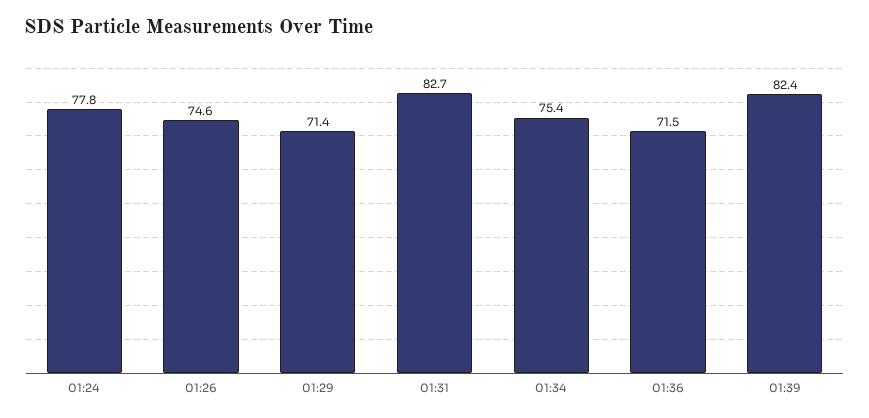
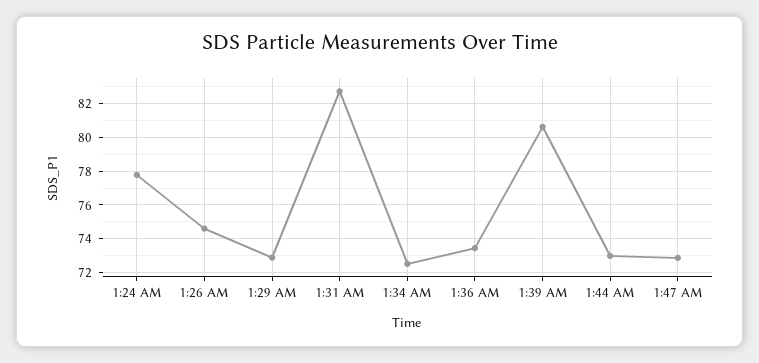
01:29: 71.4 -> 73
01:34: 75.4 -> 72.5
01:36: 71.5 -> 73.5
01:39: 82.4 -> 80.5
1:44 AM: none -> 73
1:47 AM: none -> 73

